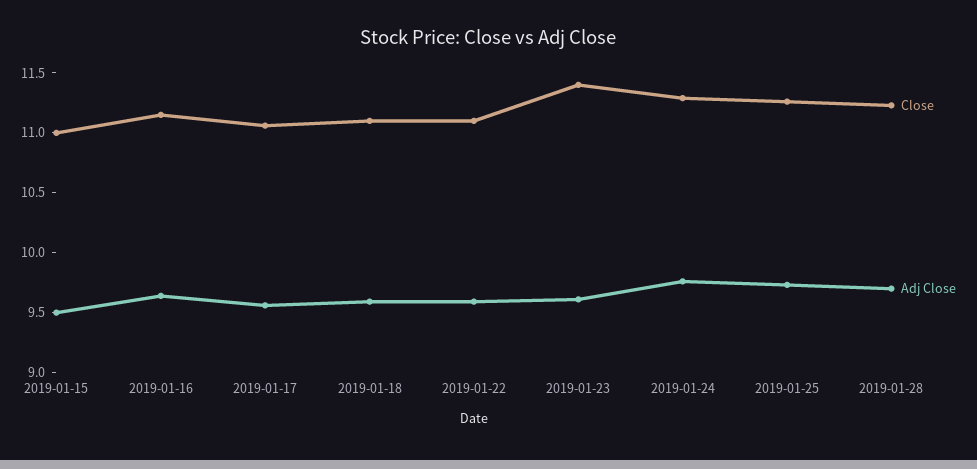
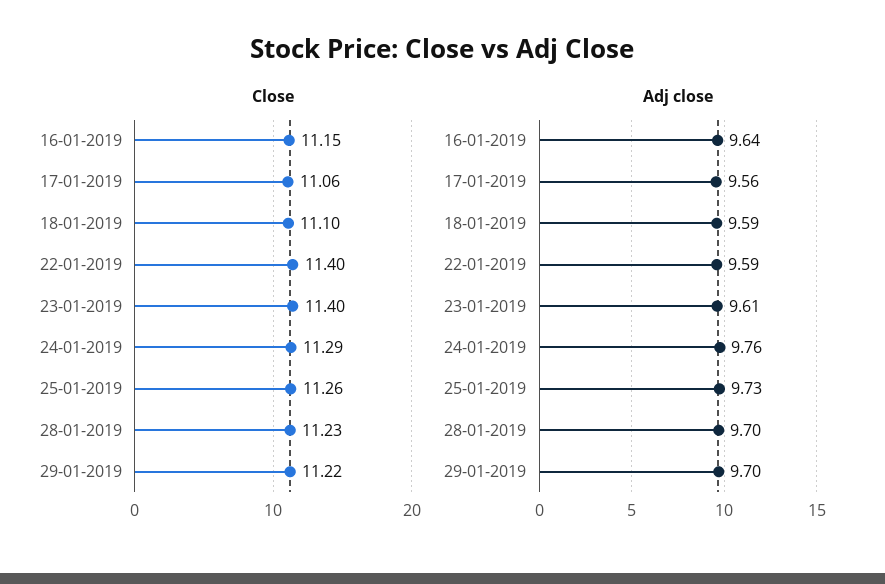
Close, 2019-01-15: 11 -> none
Adj Close, 2019-01-15: 9.5 -> none
Close, 2019-01-22: 11.1 -> 11.4
Close, 29-01-2019: none -> 11.22
Adj Close, 29-01-2019: none -> 9.7

